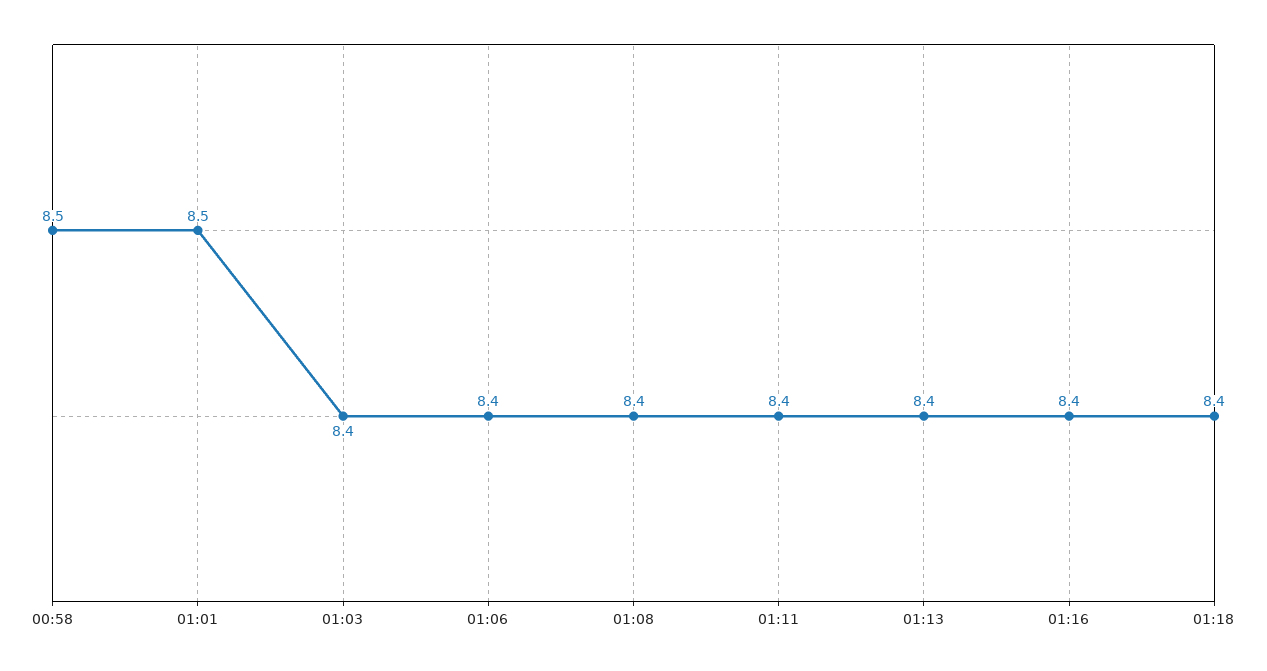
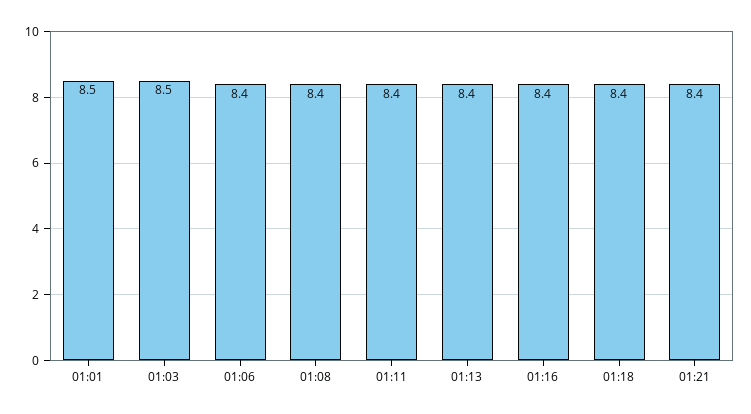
00:58: 8.5 -> none
01:03: 8.4 -> 8.5
01:21: none -> 8.4

